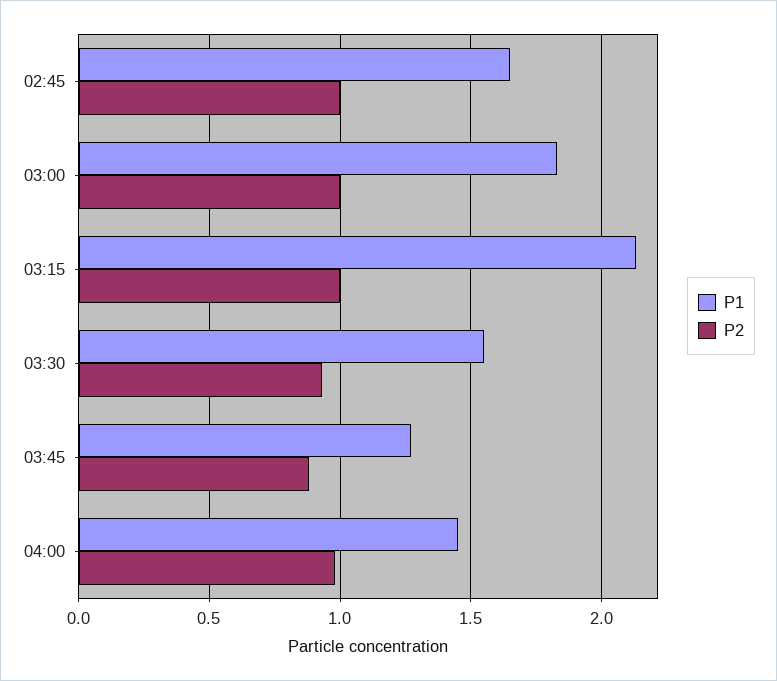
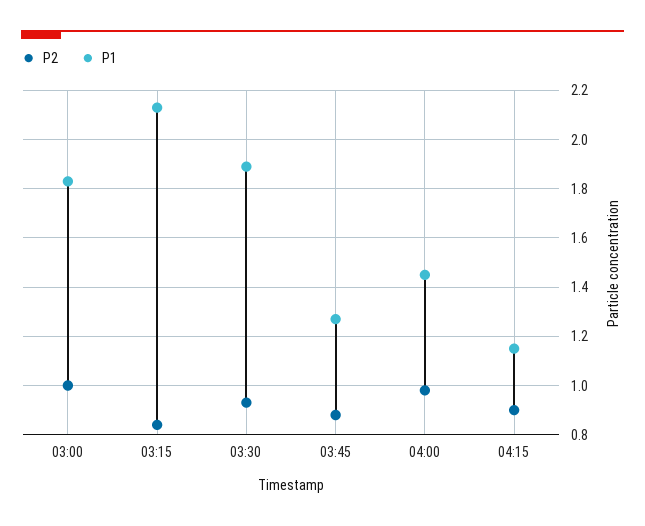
P1, 02:45: 1.65 -> none
P2, 02:45: 1 -> none
P2, 03:15: 1 -> 0.85
P1, 03:30: 1.55 -> 1.9
P2, 04:15: none -> 0.9
P1, 04:15: none -> 1.15

